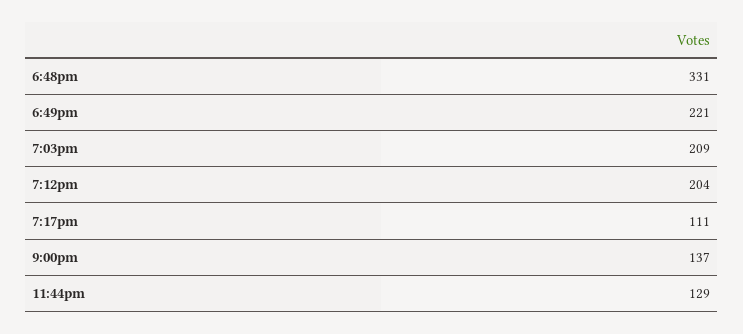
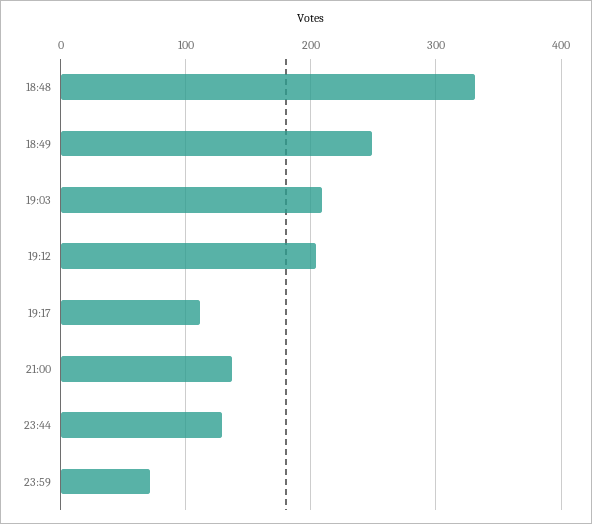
6:49pm: 221 -> 250
23:59: none -> 70

